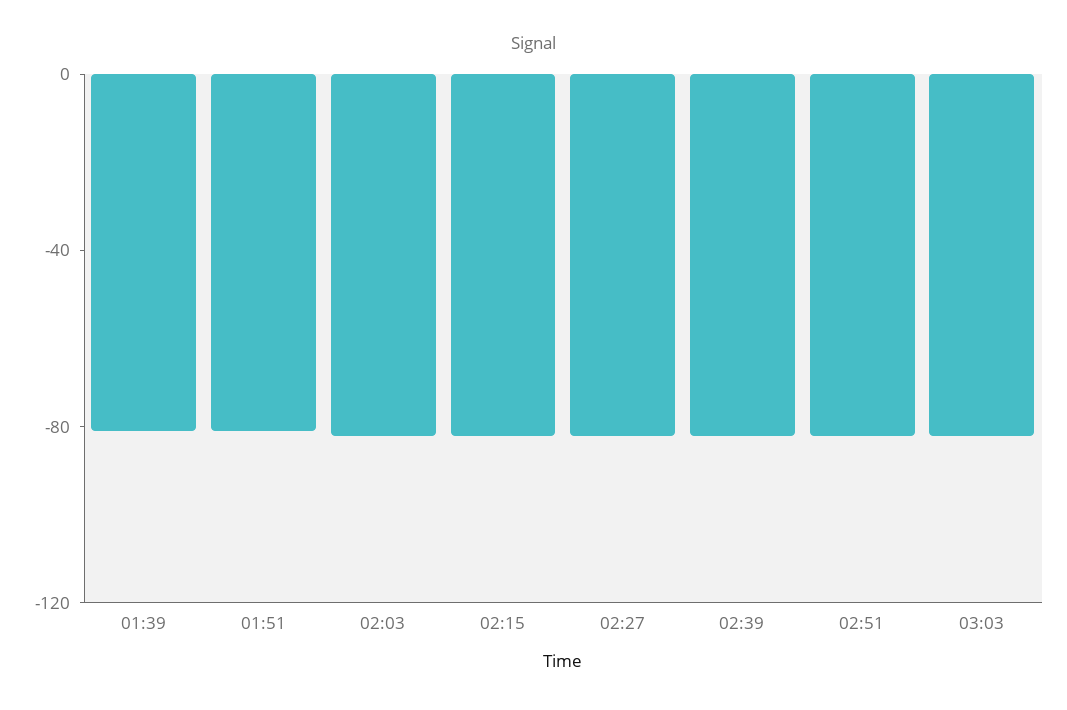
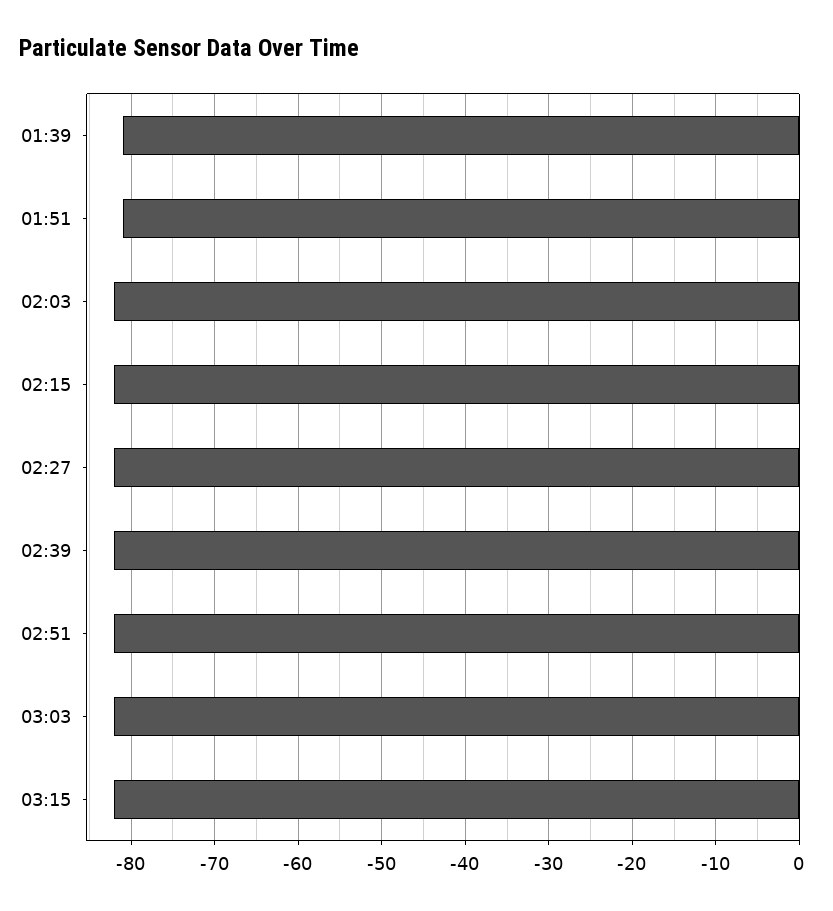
03:15: none -> -82

